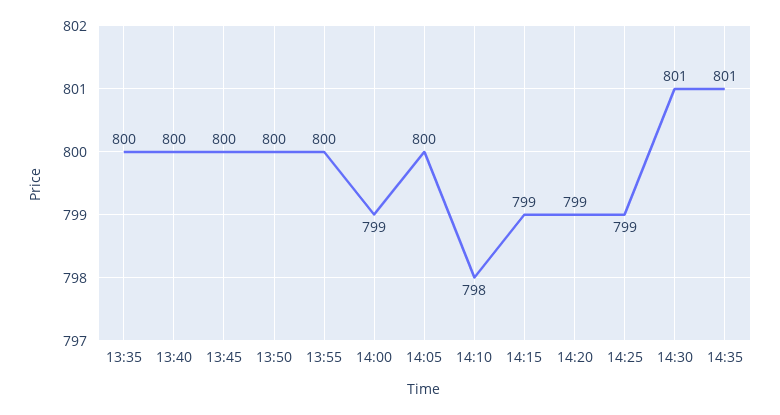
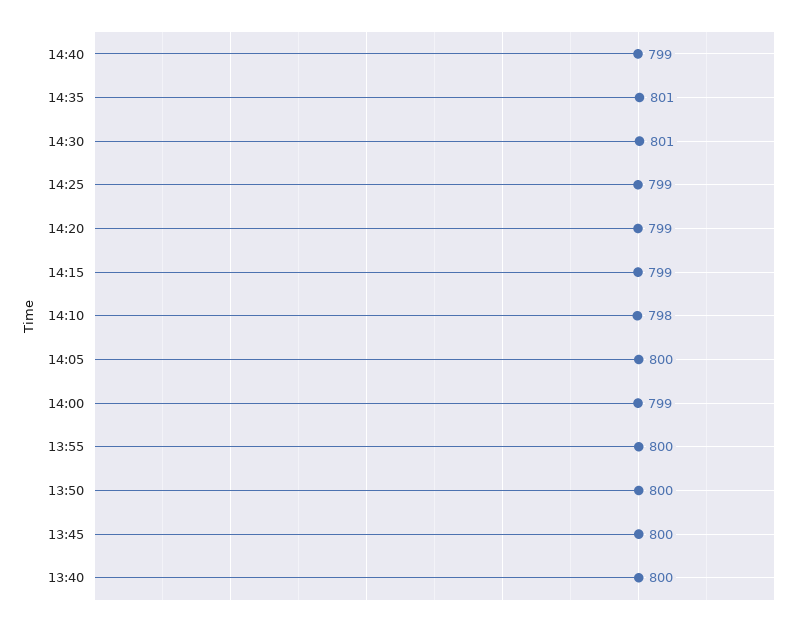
13:35: 800 -> none
14:40: none -> 799

